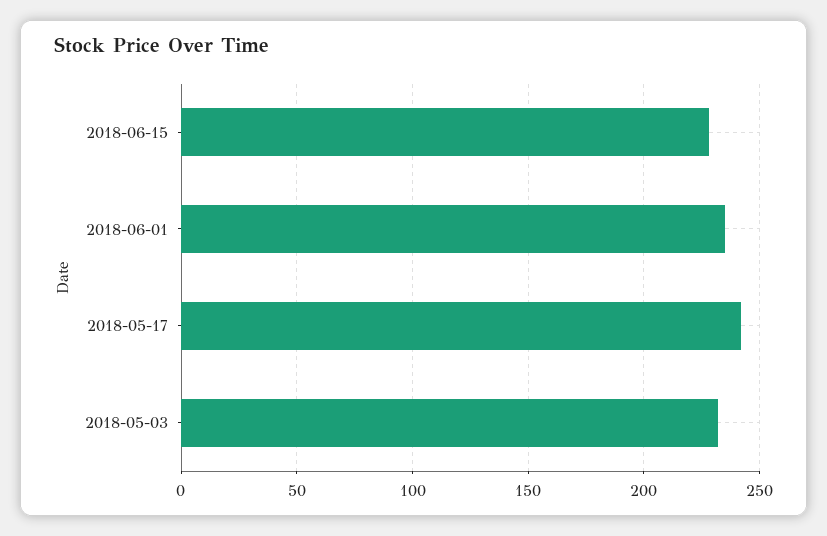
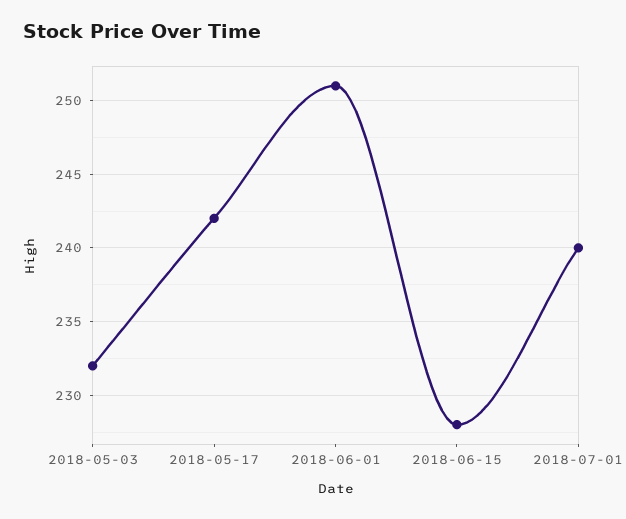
2018-06-01: 235 -> 251
2018-07-01: none -> 240

